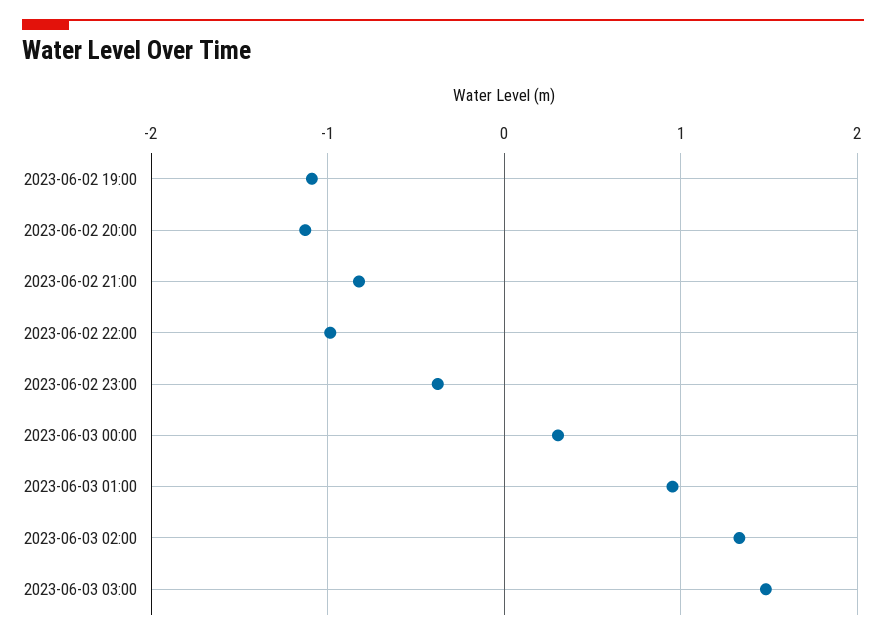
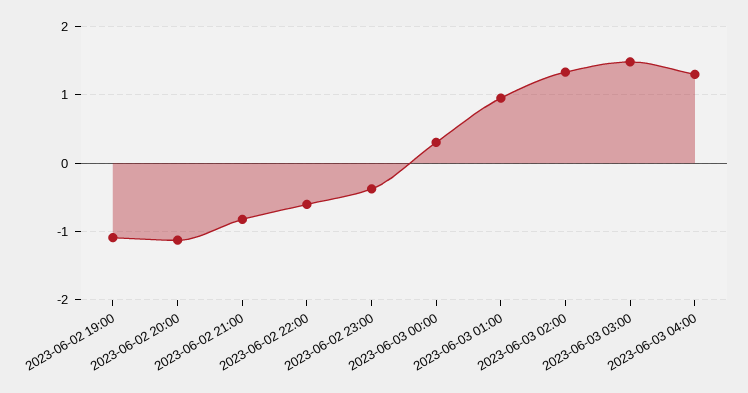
2023-06-02 22:00: -1 -> -0.6
2023-06-03 04:00: none -> 1.3

